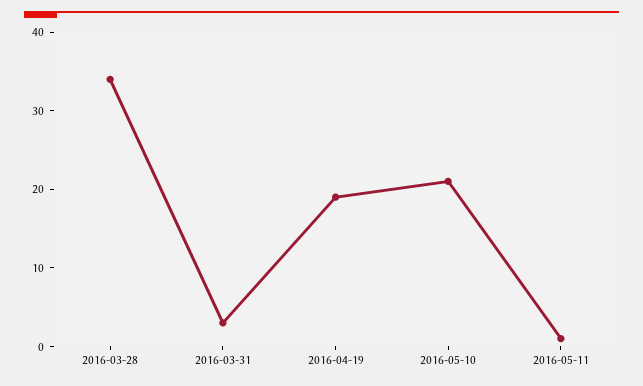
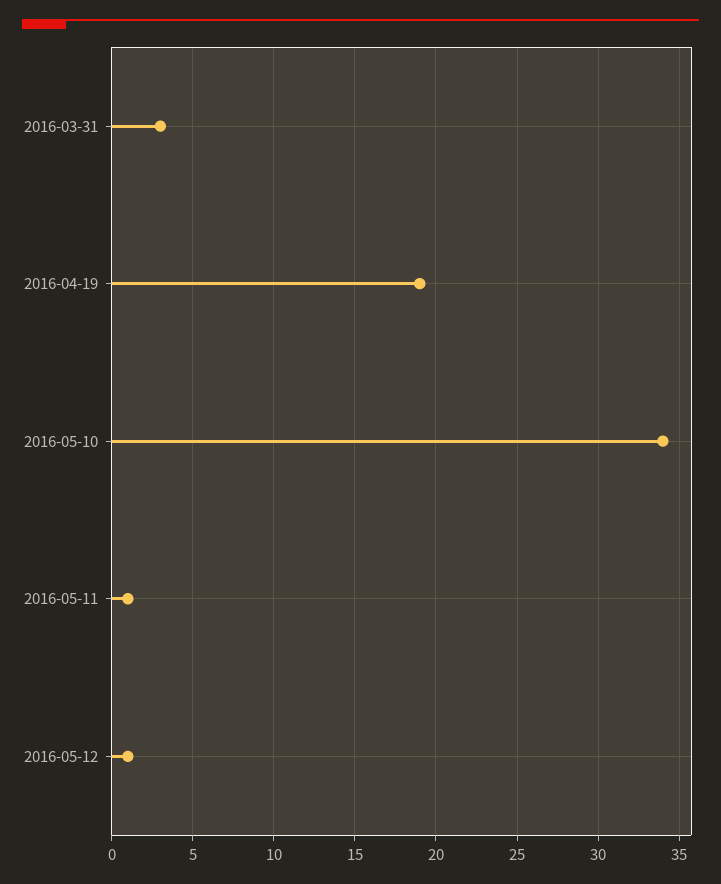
2016-03-28: 35 -> none
2016-05-10: 20 -> 34
2016-05-12: none -> 1

